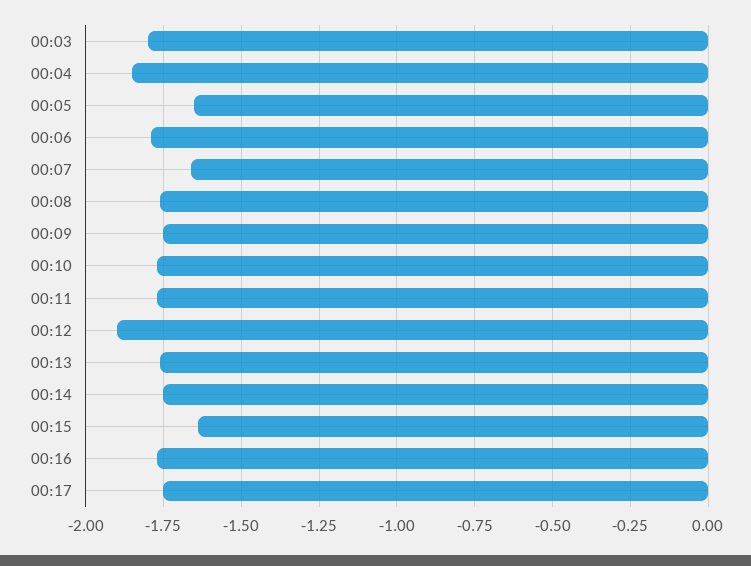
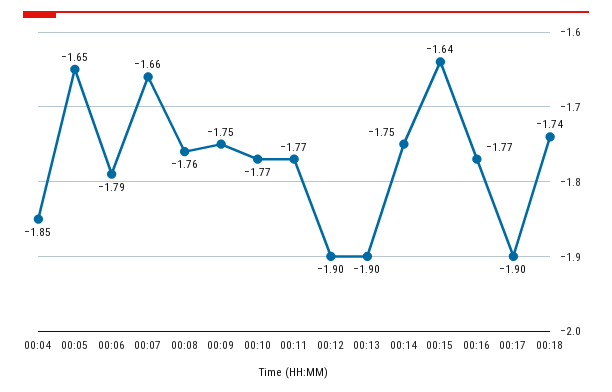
00:03: -1.8 -> none
00:13: -1.75 -> -1.9
00:17: -1.75 -> -1.9
00:18: none -> -1.74

